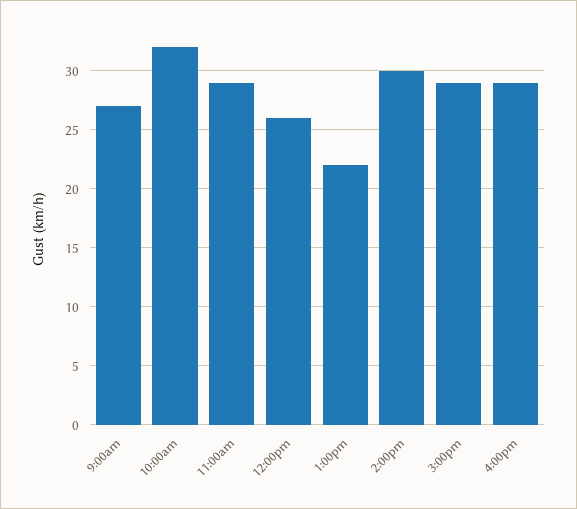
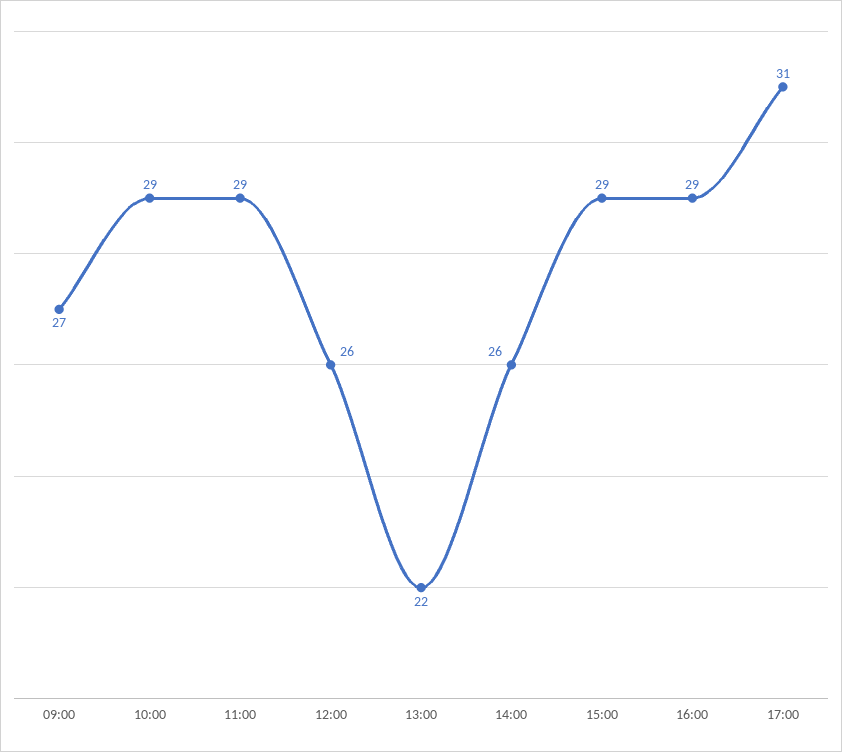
10:00am: 32 -> 29
2:00pm: 30 -> 26
17:00: none -> 31

